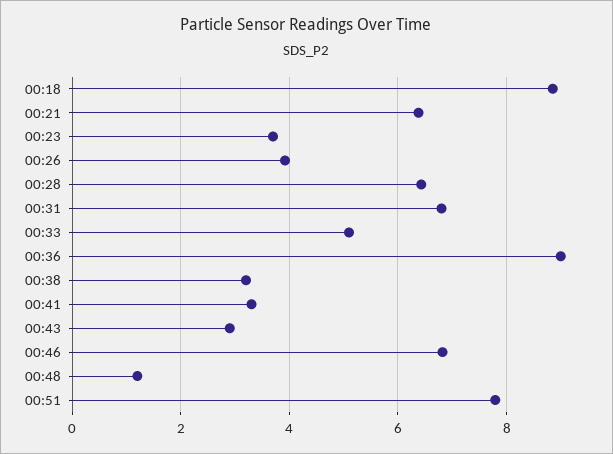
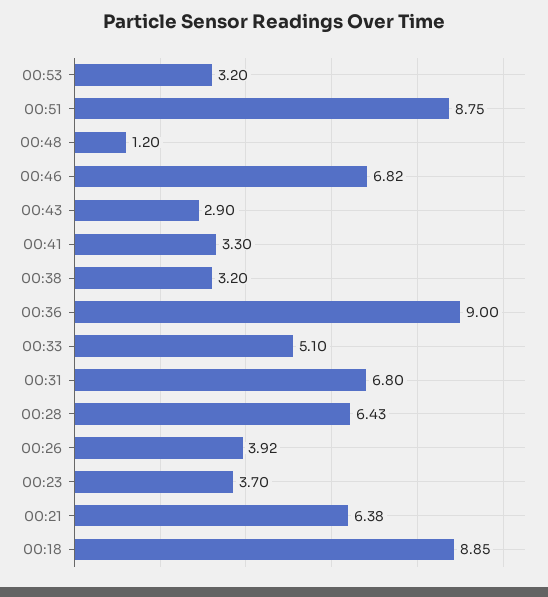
00:51: 7.8 -> 8.75
00:53: none -> 3.2

